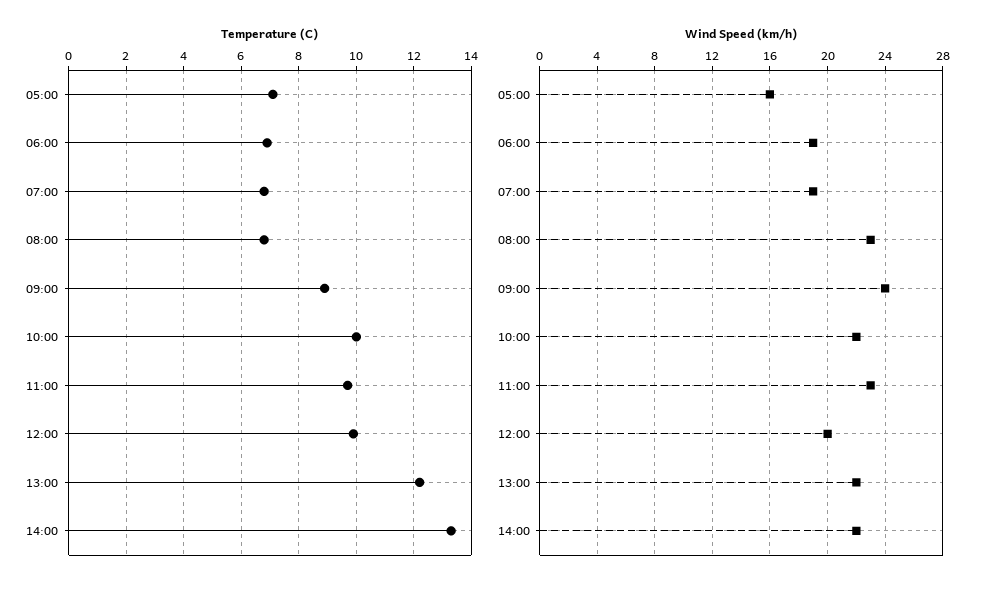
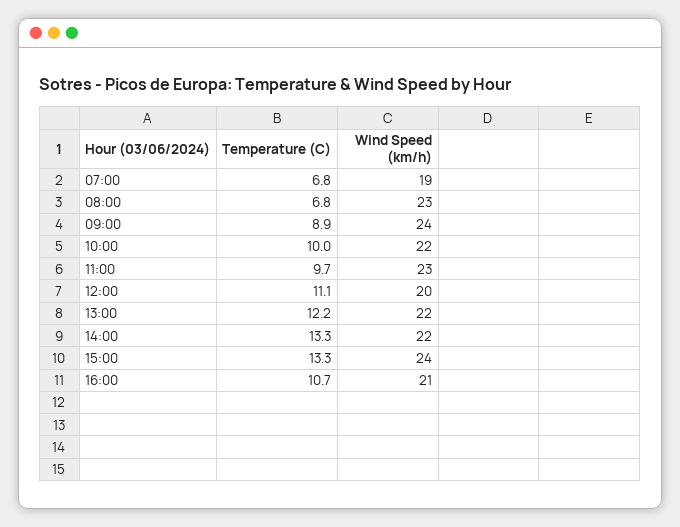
Temperature (C), 05:00: 7 -> none
Temperature (C), 06:00: 7 -> none
Temperature (C), 12:00: 10 -> 11.1
Wind Speed (km/h), 05:00: 16 -> none
Wind Speed (km/h), 06:00: 19 -> none
Temperature (C), 15:00: none -> 13.3
Wind Speed (km/h), 15:00: none -> 24
Temperature (C), 16:00: none -> 10.7
Wind Speed (km/h), 16:00: none -> 21

